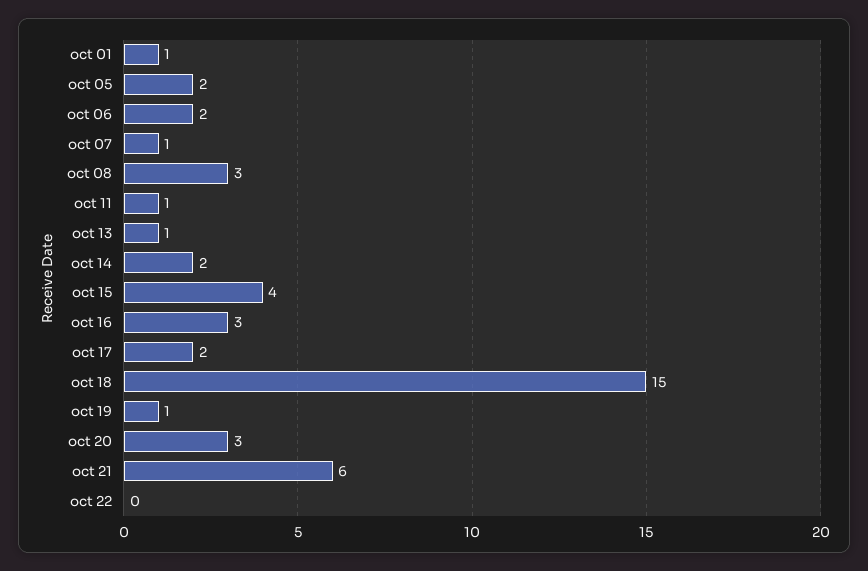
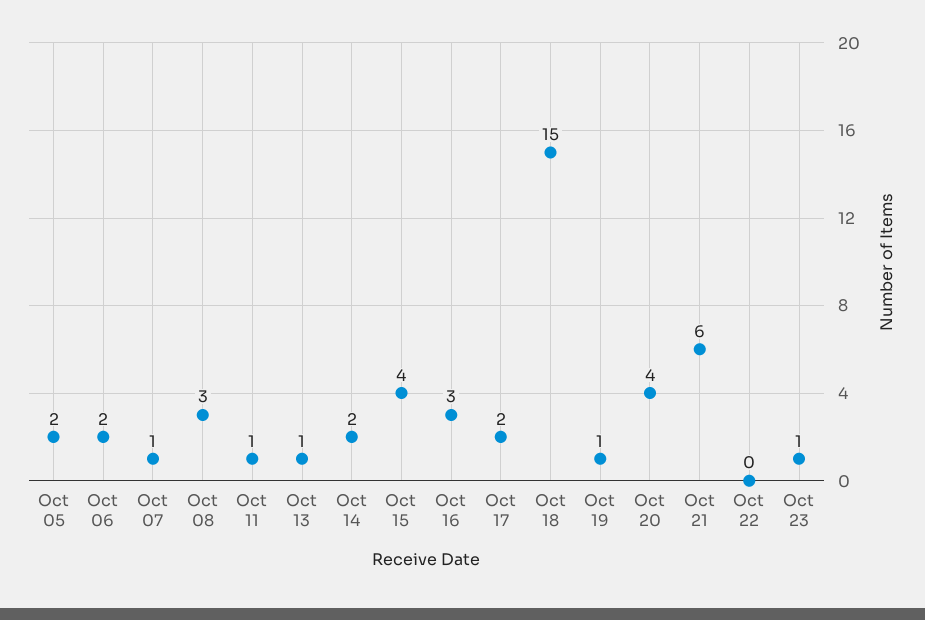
oct 01: 1 -> none
oct 20: 3 -> 4
Oct 23: none -> 1

